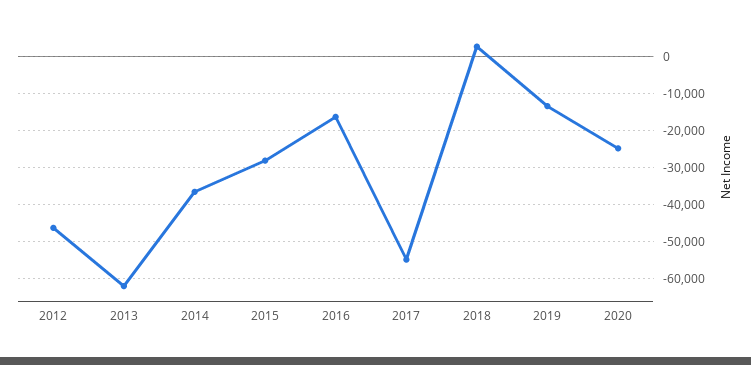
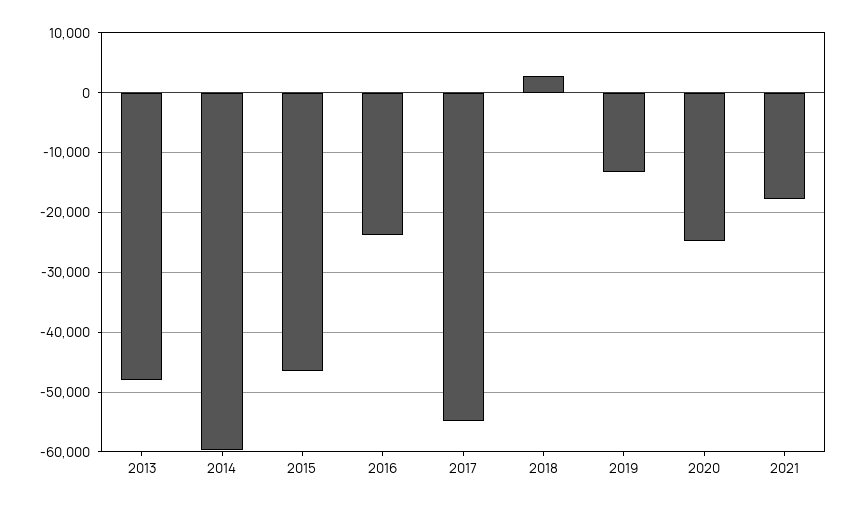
2012: -46000 -> none
2013: -62000 -> -48000
2014: -36000 -> -60000
2015: -28000 -> -46000
2016: -16000 -> -24000
2021: none -> -18000

